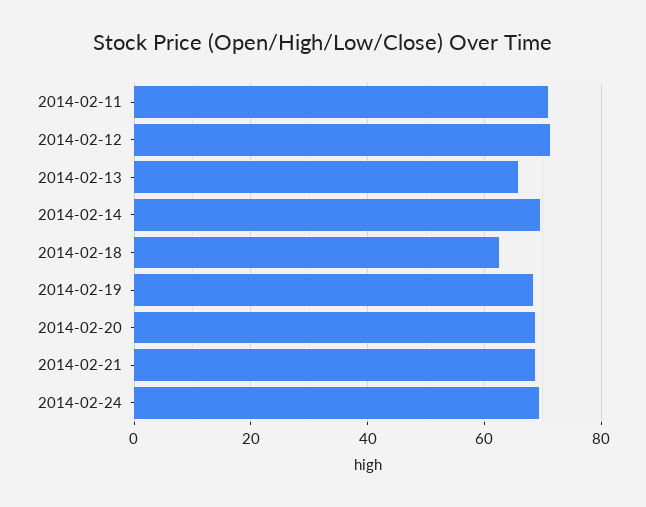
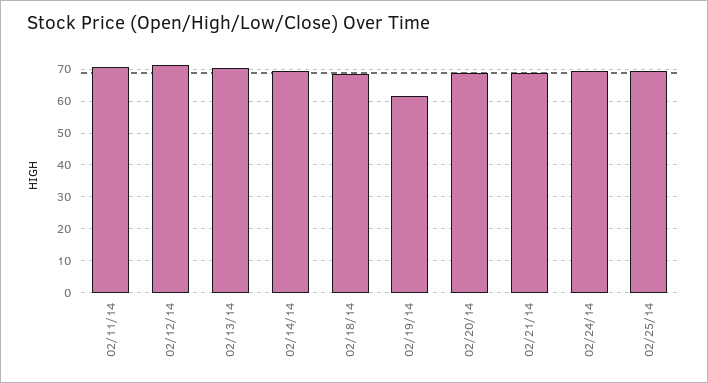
2014-02-13: 66 -> 70
2014-02-18: 62 -> 68
2014-02-19: 68 -> 62
02/25/14: none -> 70

